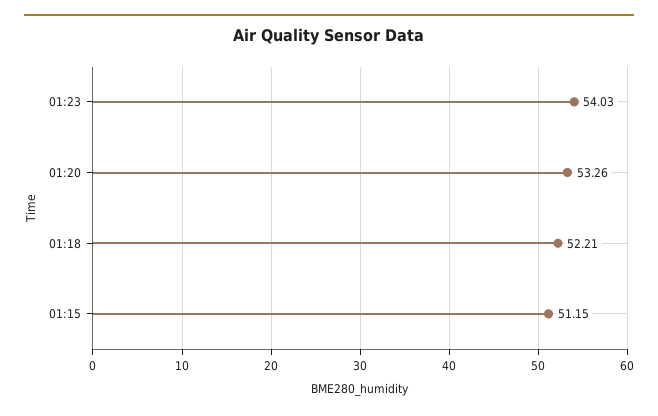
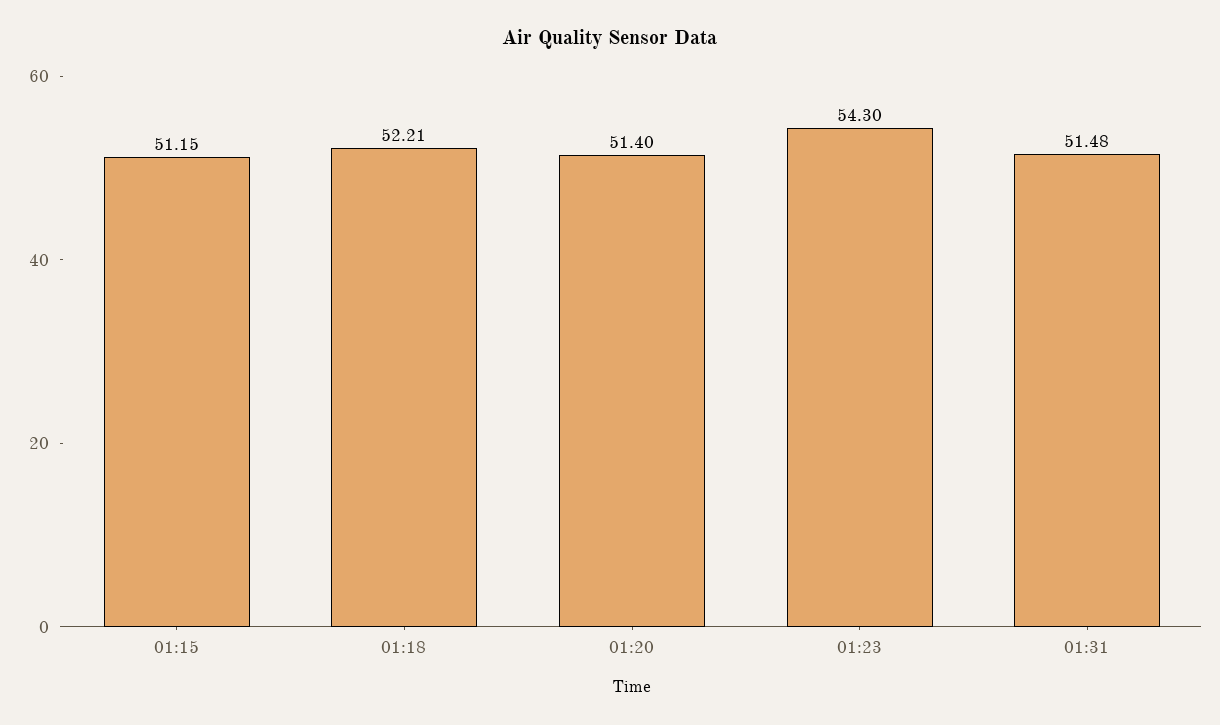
01:23: 54.03 -> 54.3
01:20: 53.26 -> 51.4
01:31: none -> 51.48

